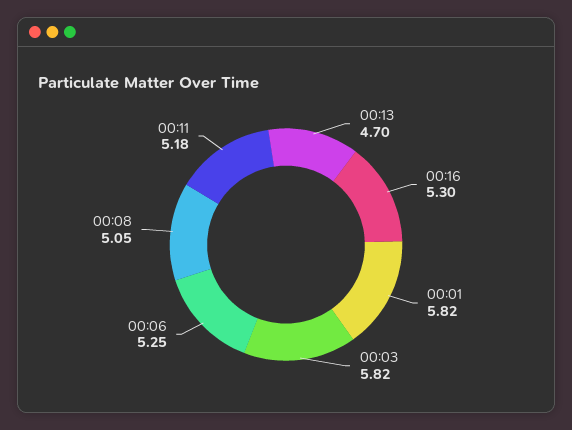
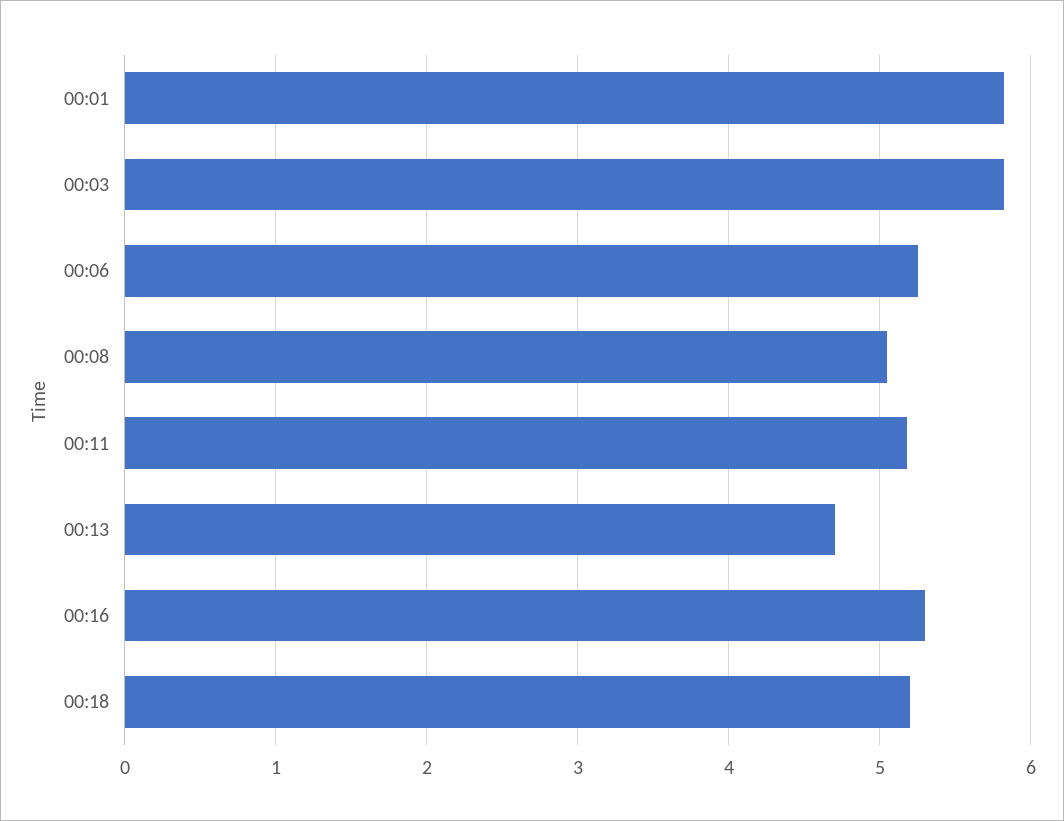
00:18: none -> 5.2

